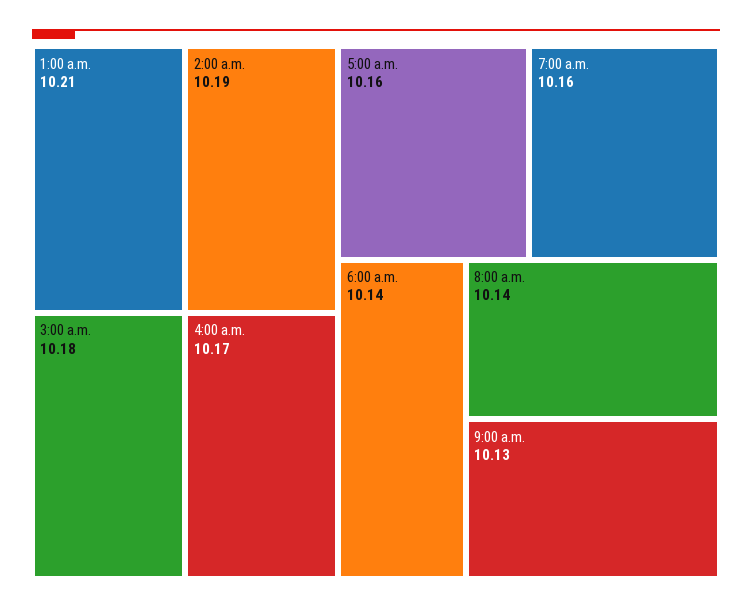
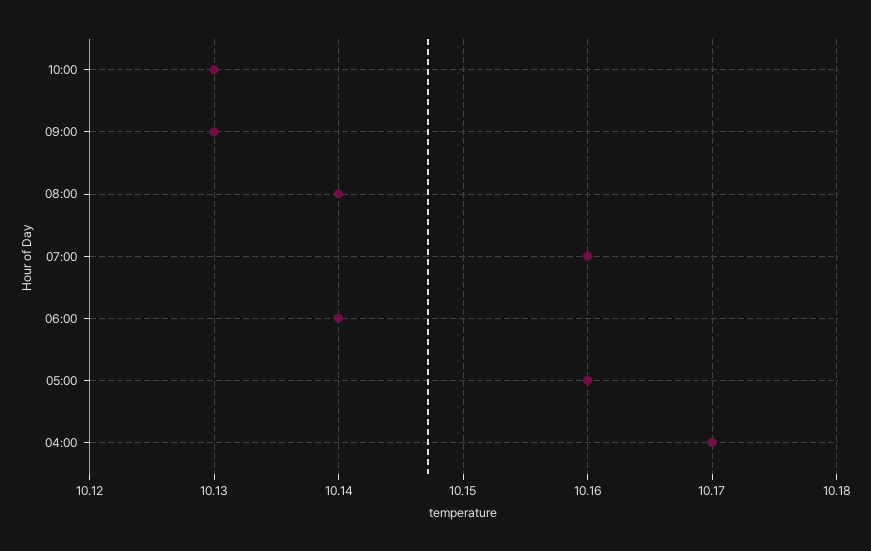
1:00 a.m.: 10.21 -> none
2:00 a.m.: 10.19 -> none
3:00 a.m.: 10.18 -> none
10:00: none -> 10.13

